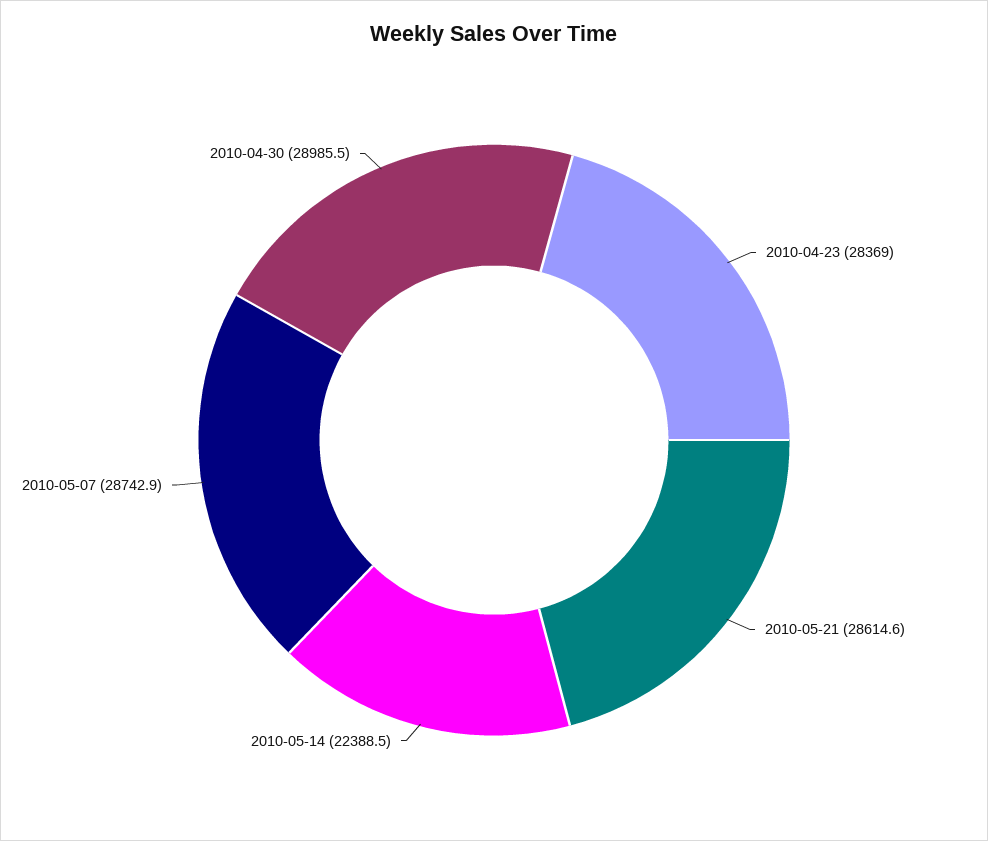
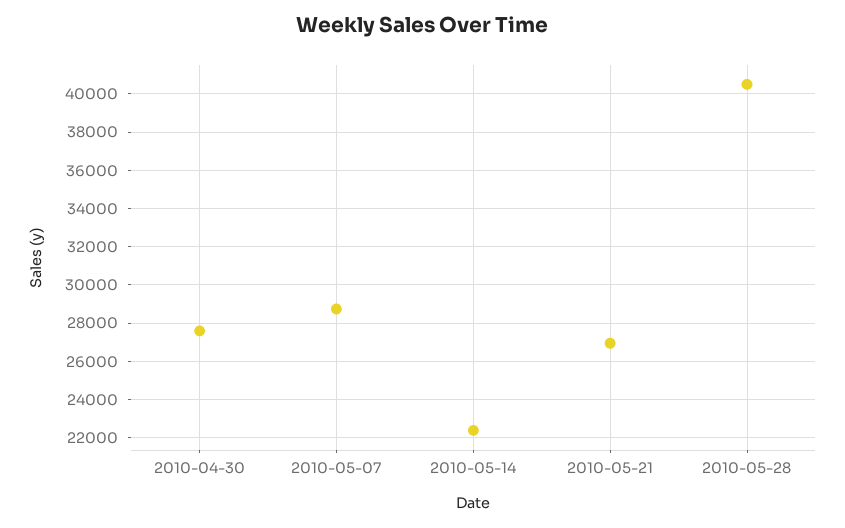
2010-04-23: 28369 -> none
2010-05-21: 28614.6 -> 27000
2010-04-30: 28985.5 -> 27500
2010-05-28: none -> 40500

